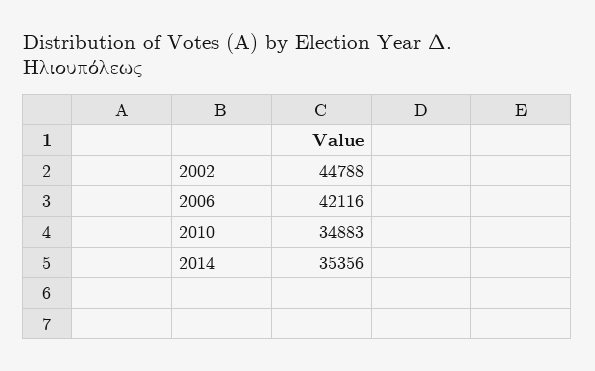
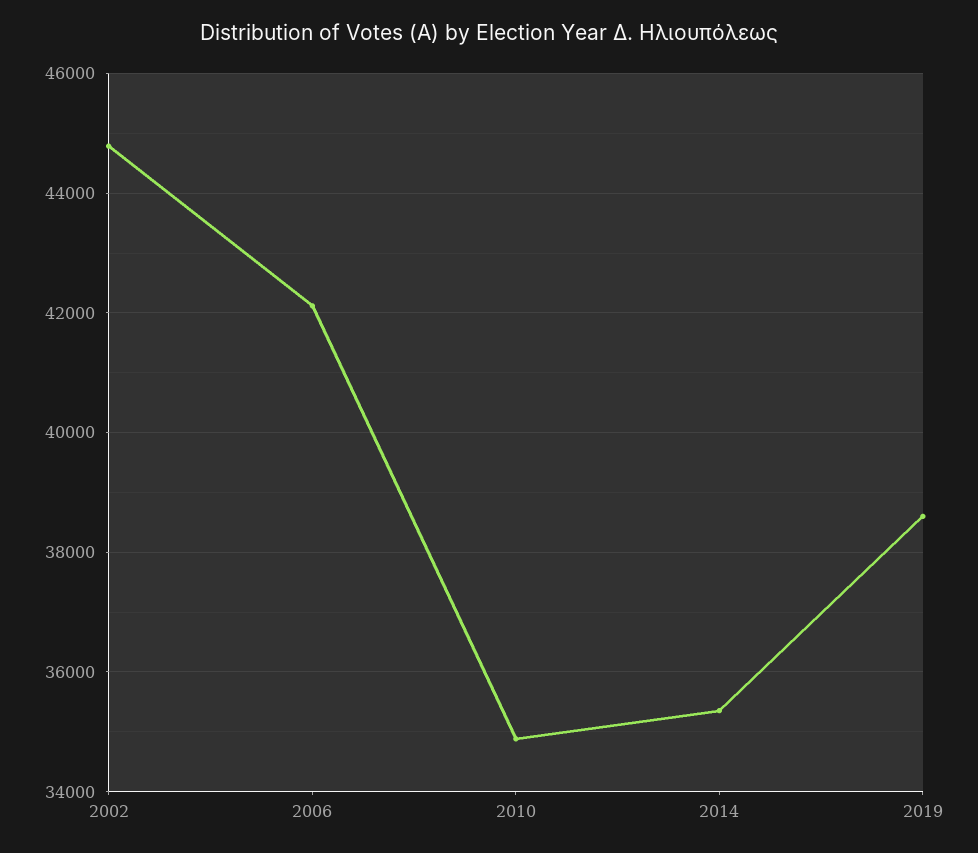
2019: none -> 38600

